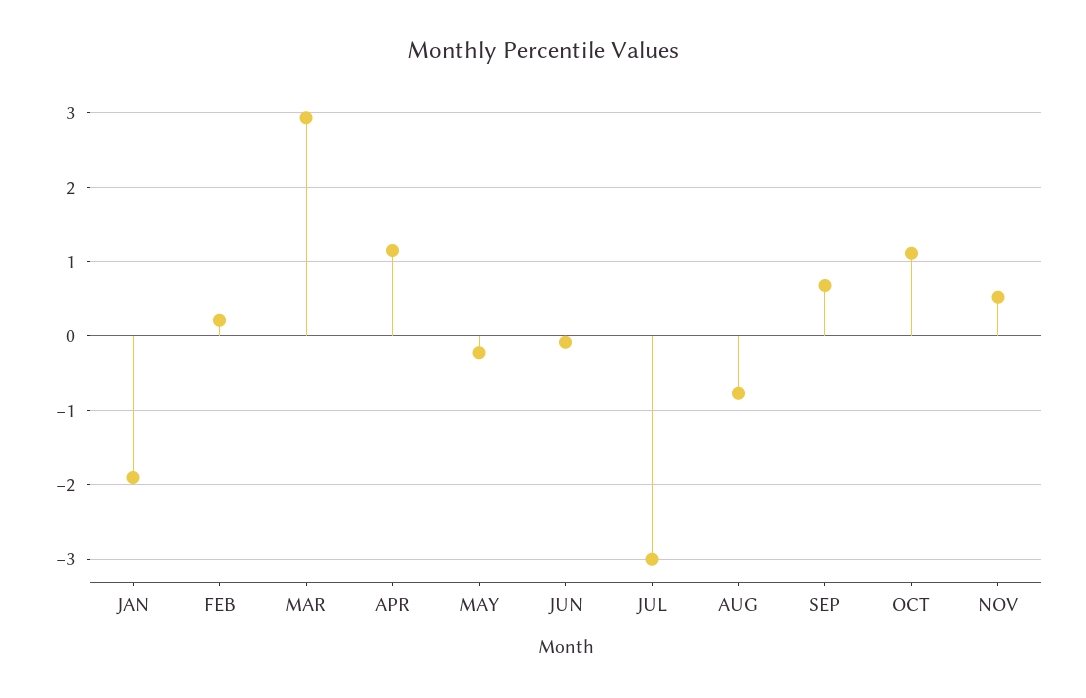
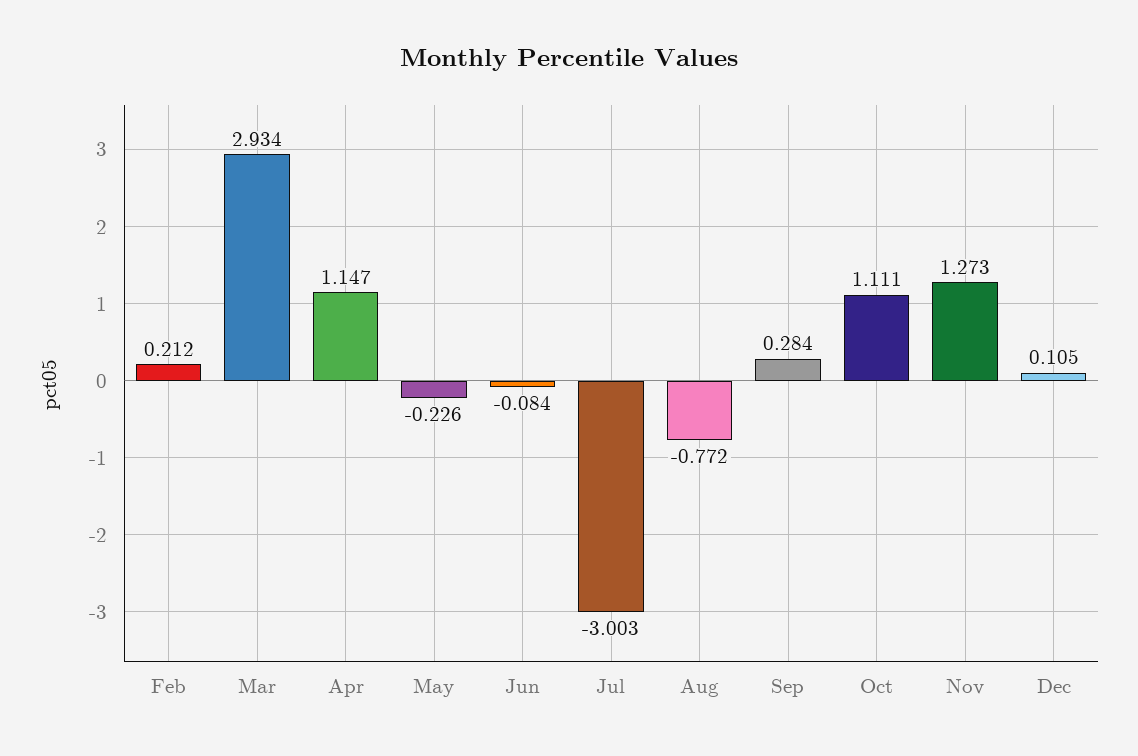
JAN: -1.9 -> none
SEP: 0.7 -> 0.284
NOV: 0.5 -> 1.273
Dec: none -> 0.105

